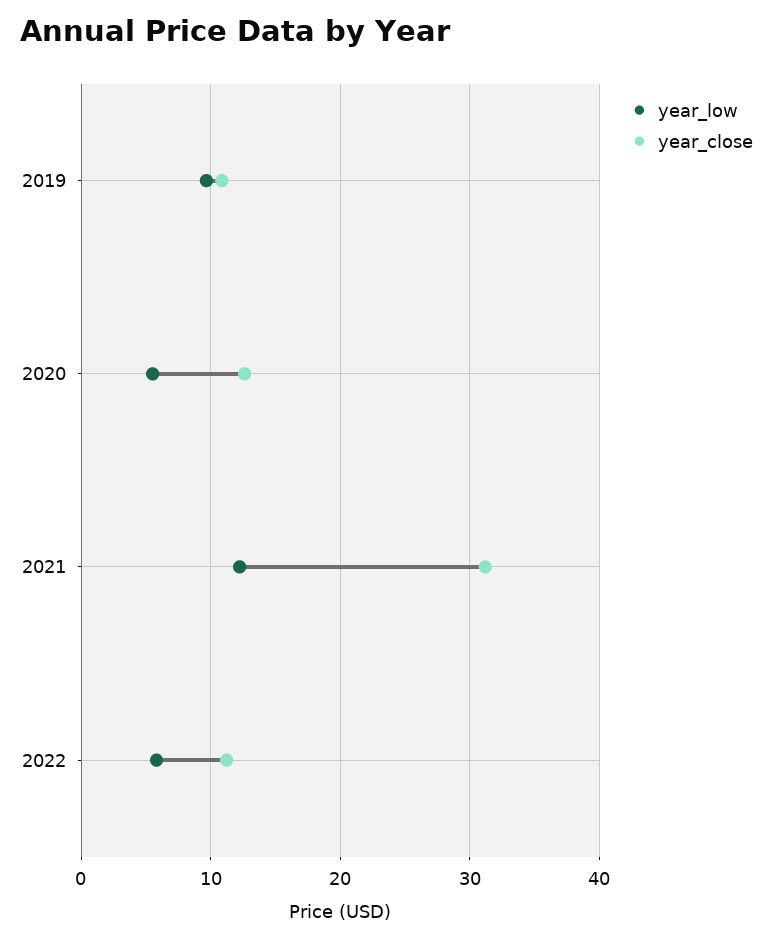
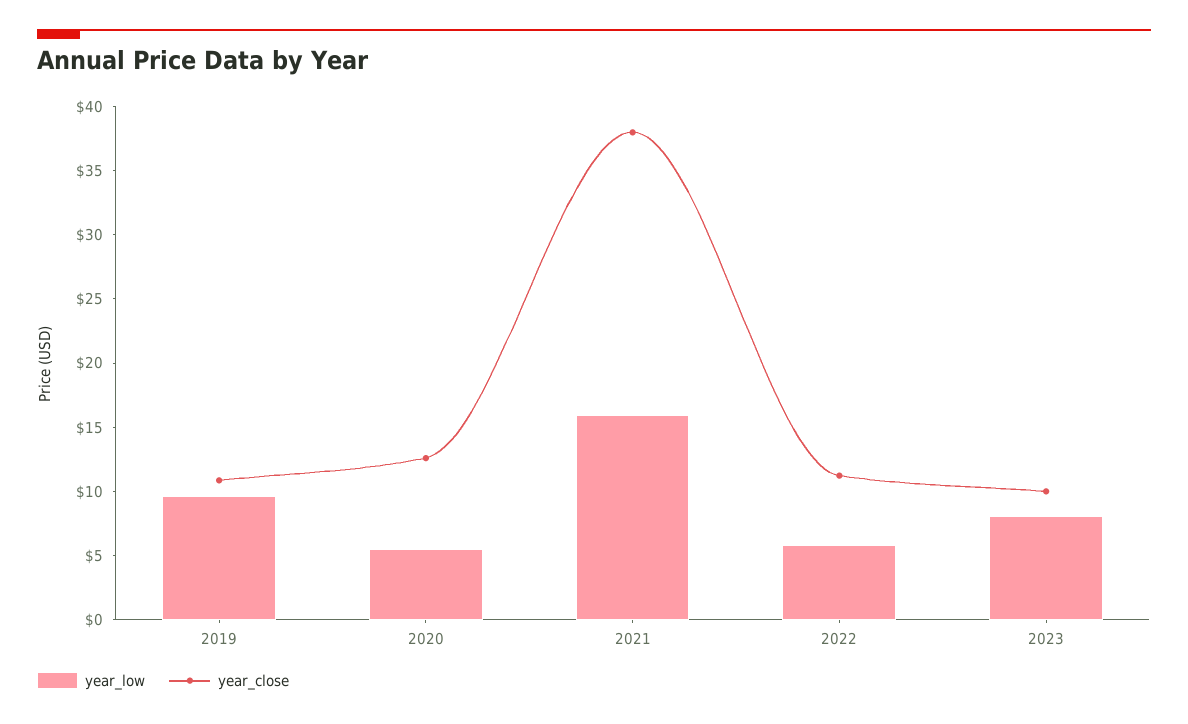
year_low, 2021: 12 -> 16
year_close, 2021: 31 -> 38
year_low, 2023: none -> 8
year_close, 2023: none -> 10

